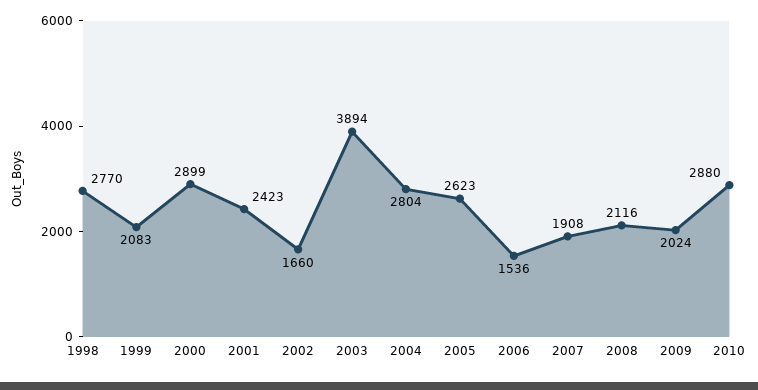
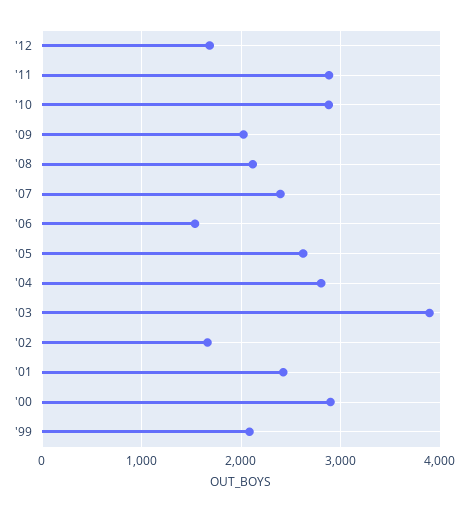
1998: 2770 -> none
2007: 1908 -> 2400
'12: none -> 1700
'11: none -> 2900

